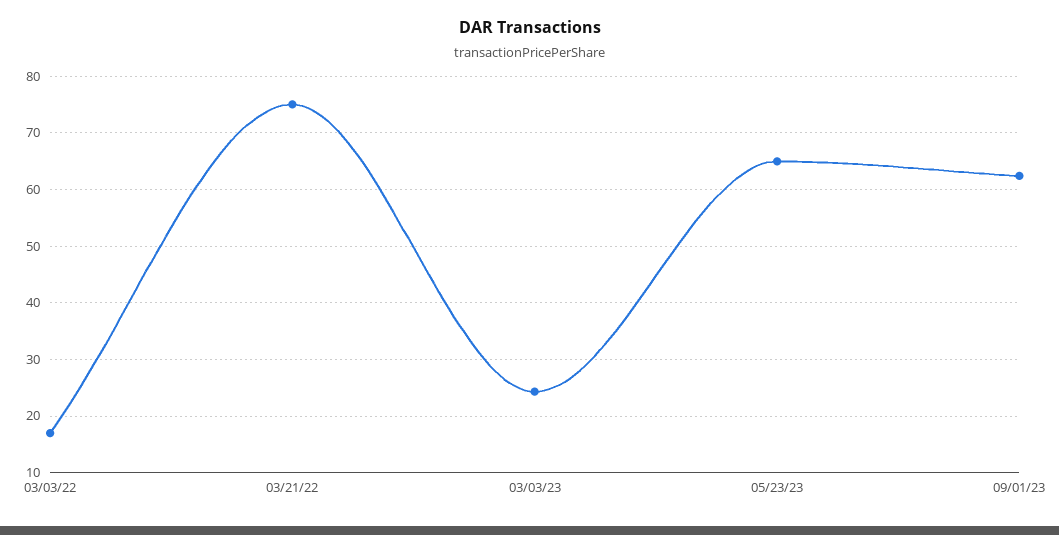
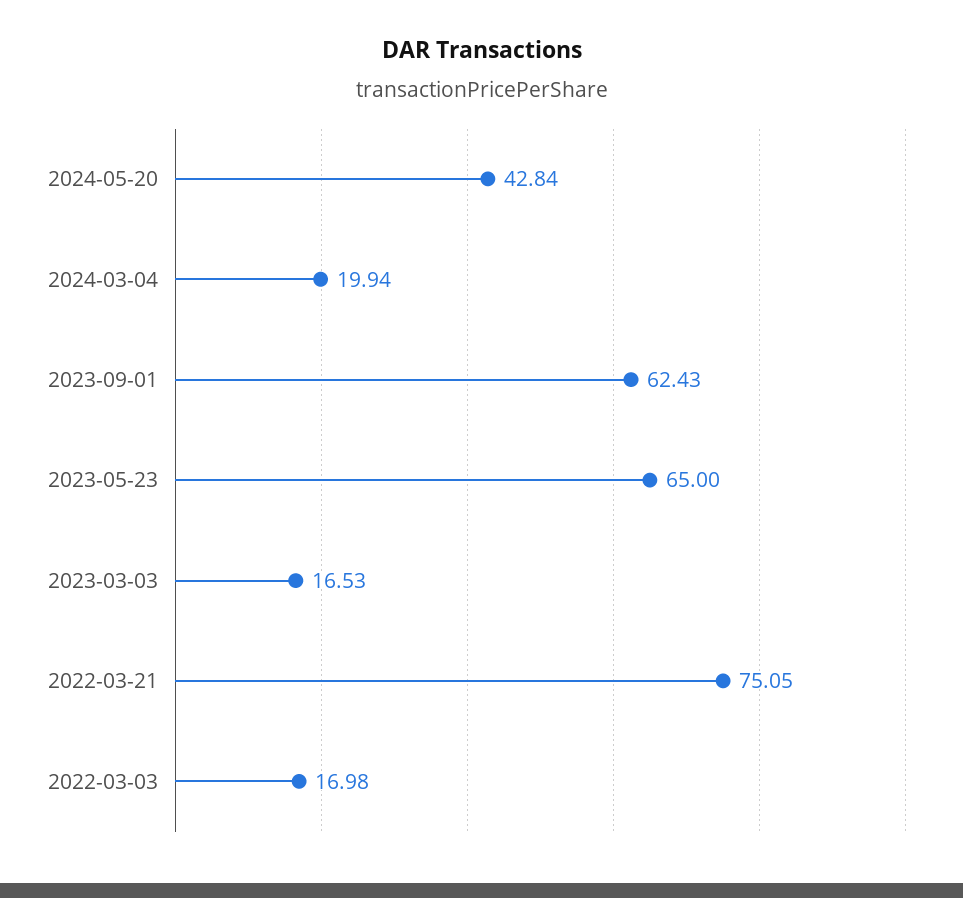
03/03/23: 24 -> 16.53
2024-05-20: none -> 42.84
2024-03-04: none -> 19.94

